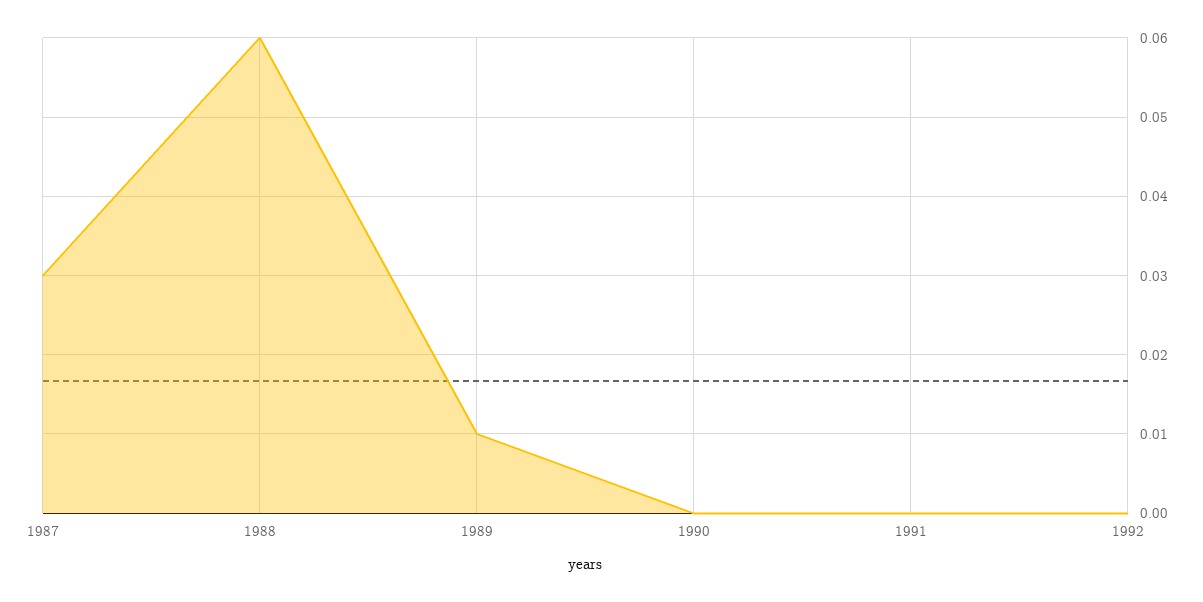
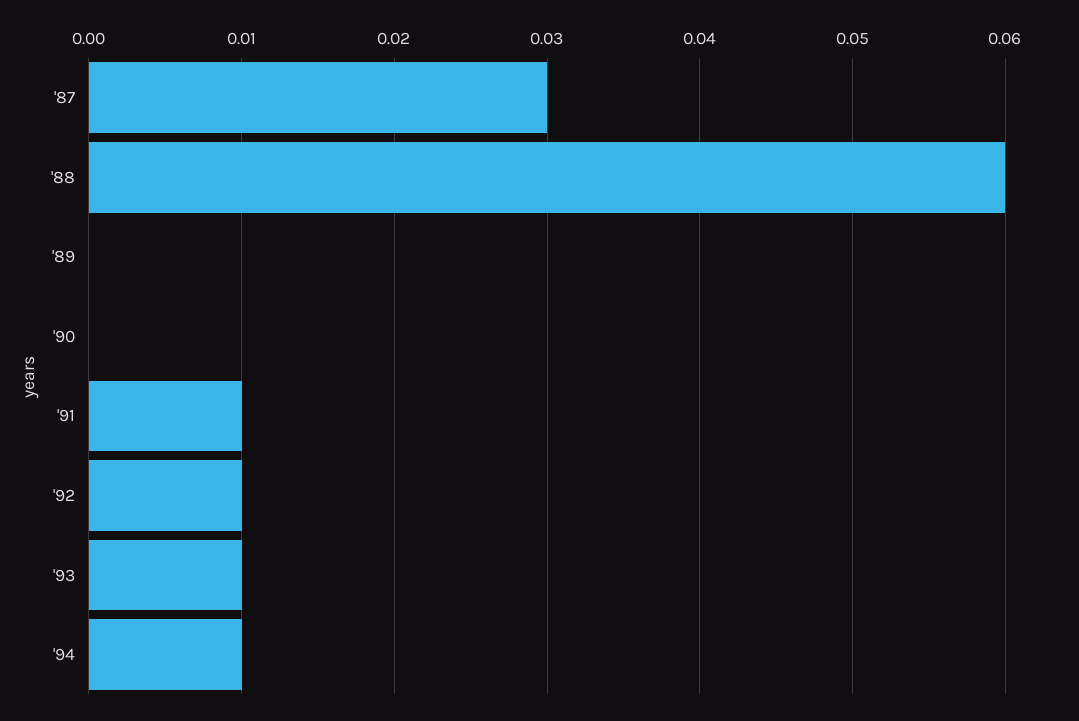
1989: 0.01 -> 0
1991: 0 -> 0.01
1992: 0 -> 0.01
'93: none -> 0.01
'94: none -> 0.01

